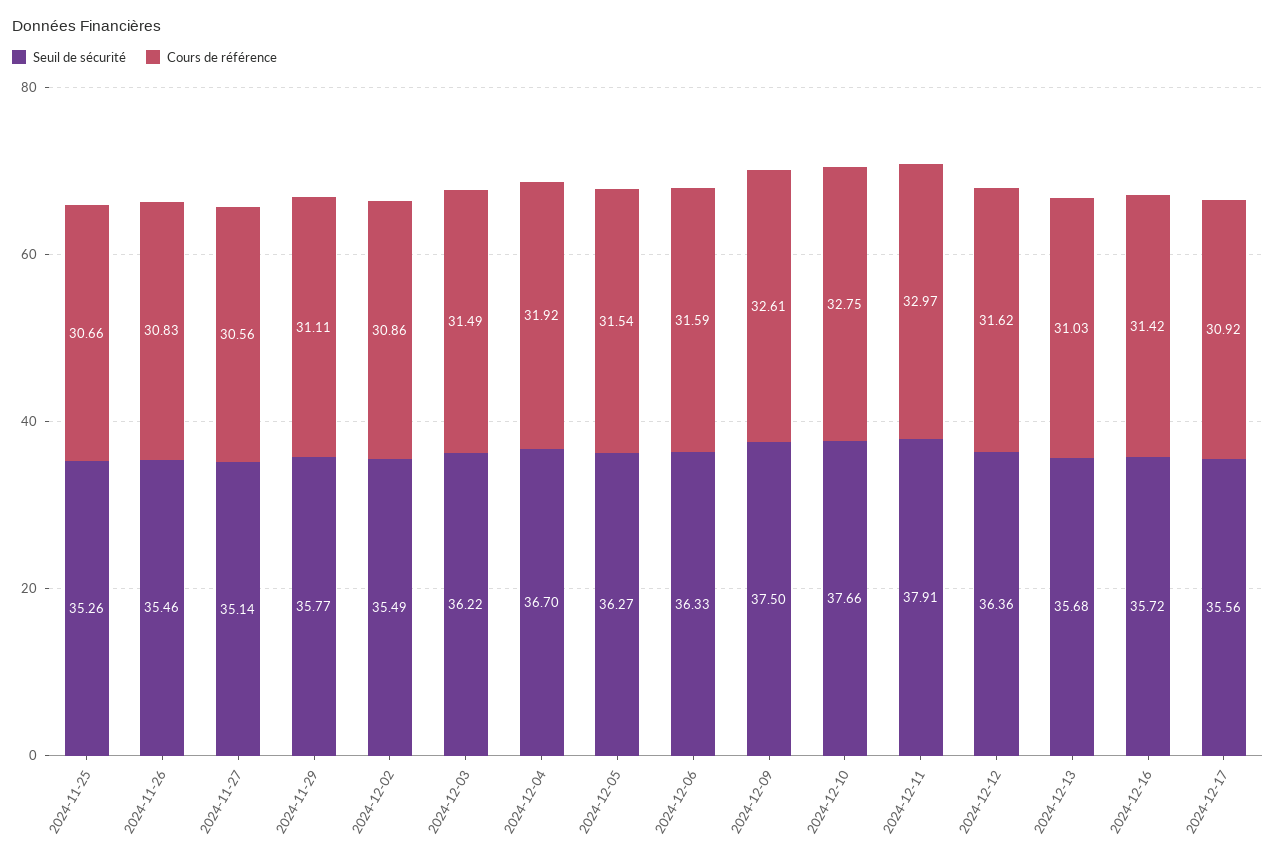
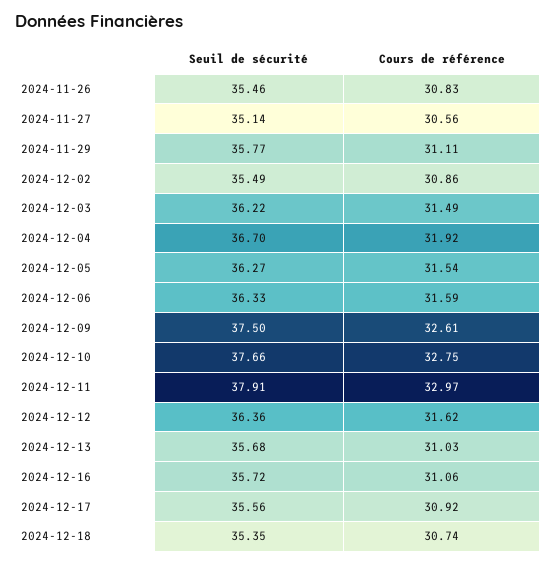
Seuil de sécurité, 2024-11-25: 35.26 -> none
Cours de référence, 2024-11-25: 30.66 -> none
Cours de référence, 2024-12-16: 31.42 -> 31.06
Seuil de sécurité, 2024-12-18: none -> 35.35
Cours de référence, 2024-12-18: none -> 30.74

